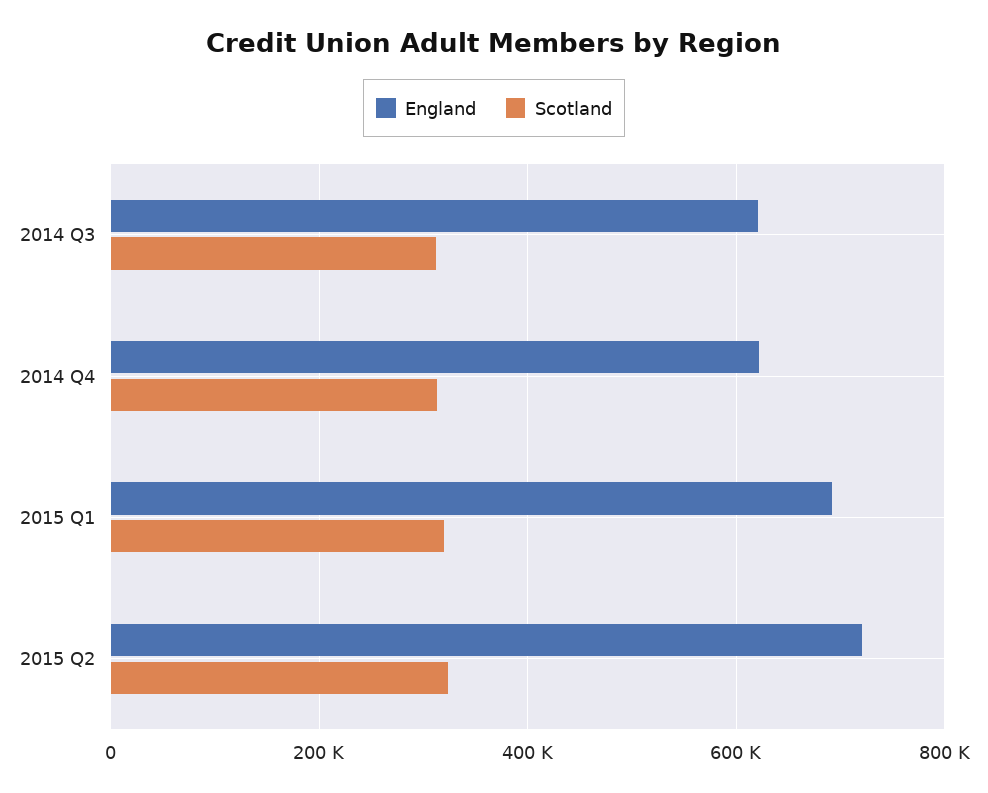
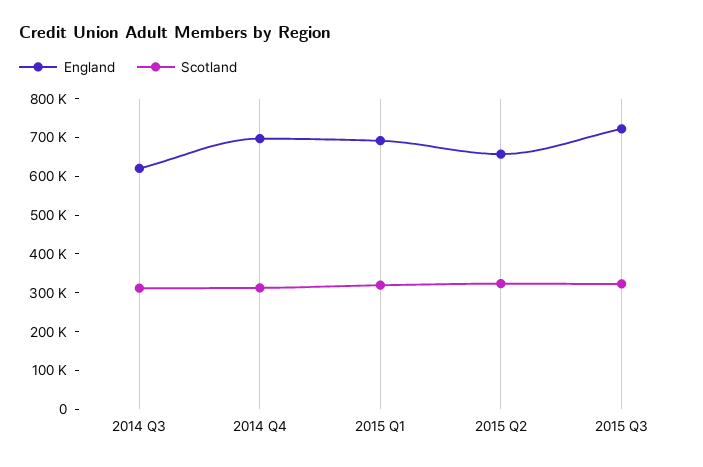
England, 2014 Q4: 620000 -> 700000
England, 2015 Q2: 720000 -> 650000
England, 2015 Q3: none -> 725000
Scotland, 2015 Q3: none -> 325000

